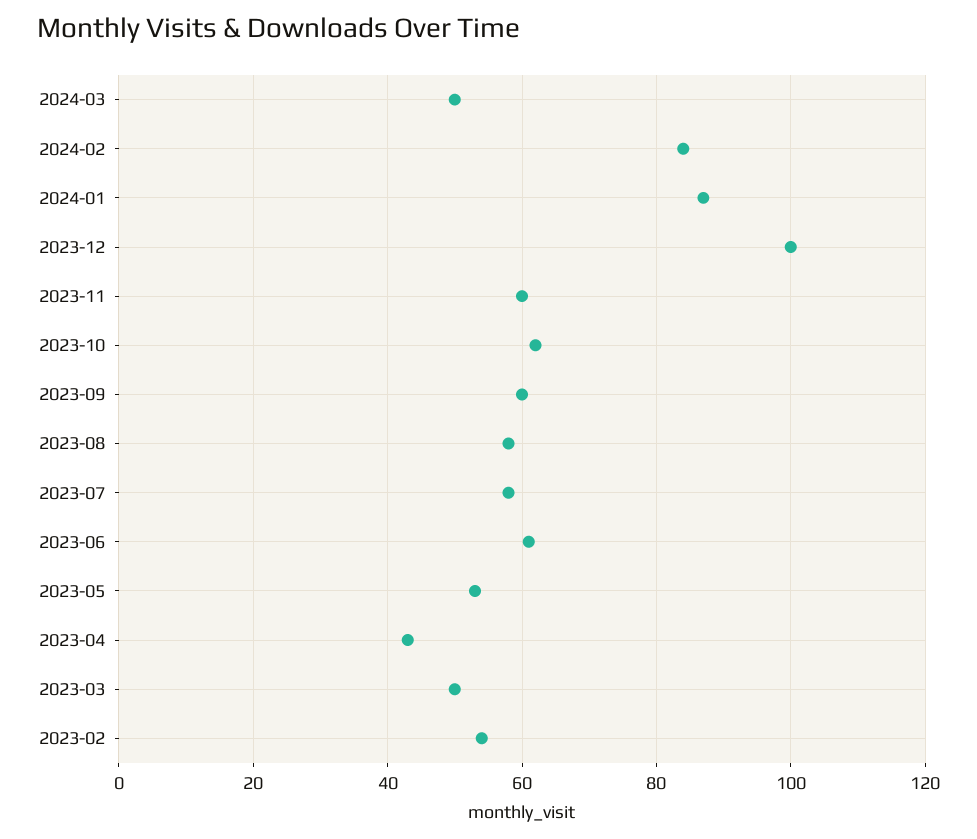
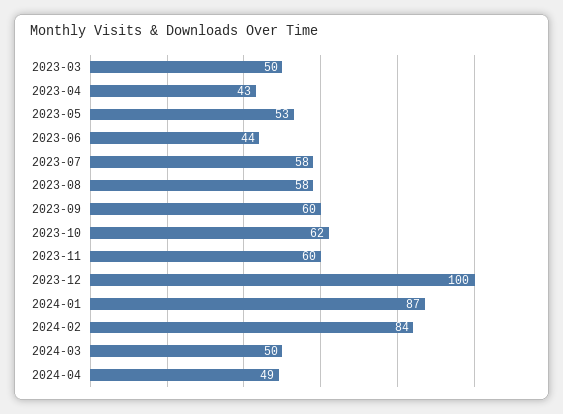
2023-06: 60 -> 44
2023-02: 55 -> none
2024-04: none -> 49

